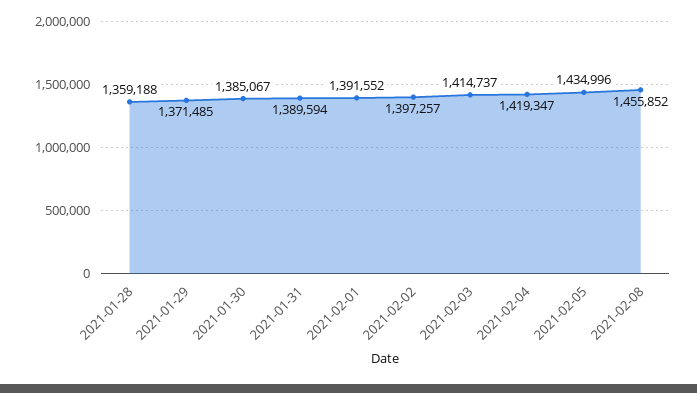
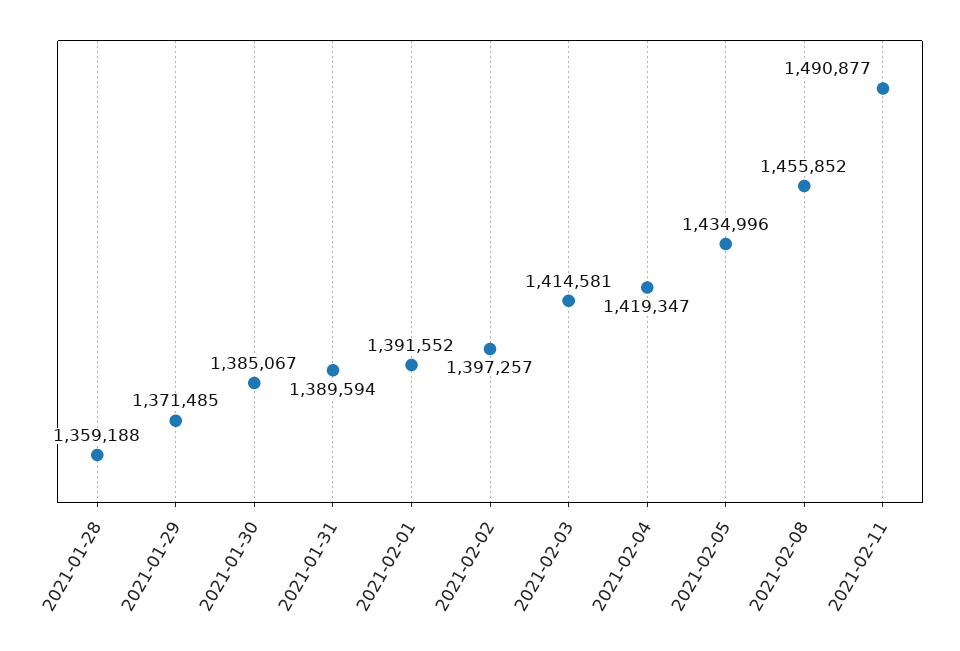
2021-02-03: 1414737 -> 1414581
2021-02-11: none -> 1490877

